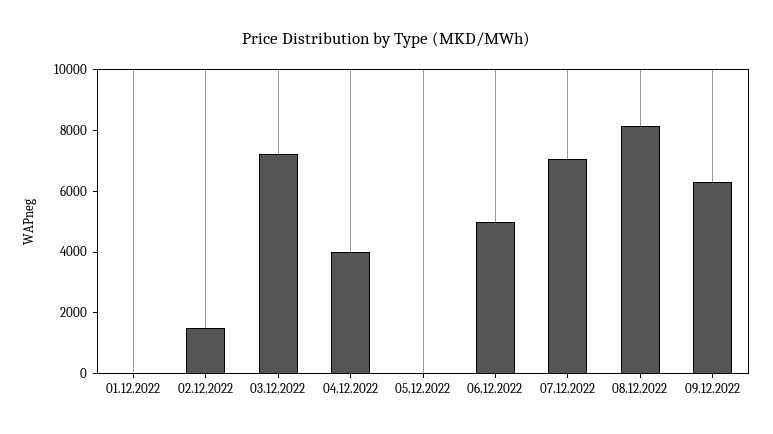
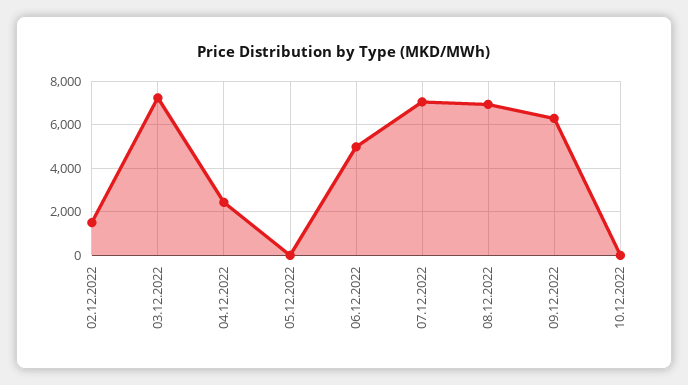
01.12.2022: 0 -> none
04.12.2022: 4000 -> 2500
08.12.2022: 8000 -> 7000
10.12.2022: none -> 0

